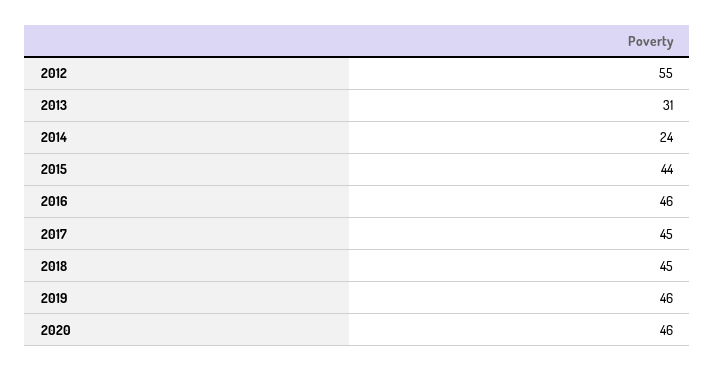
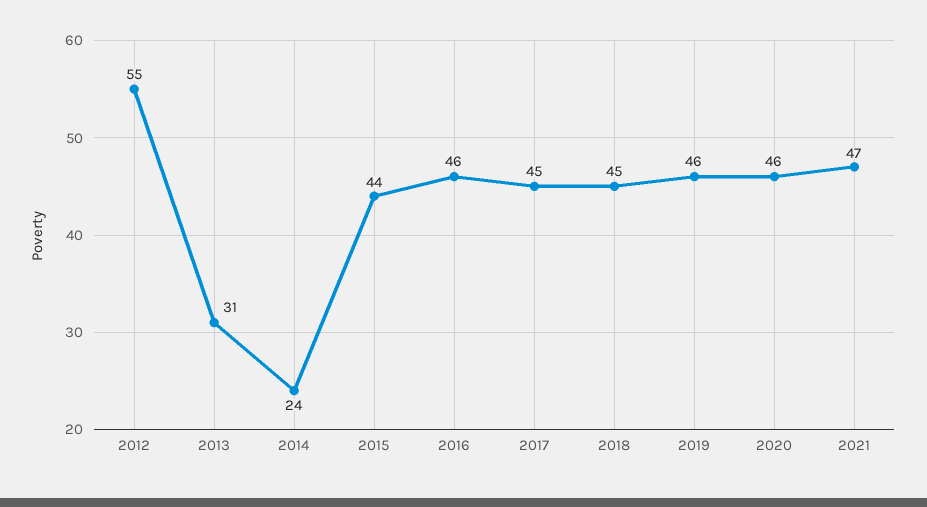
2021: none -> 47

